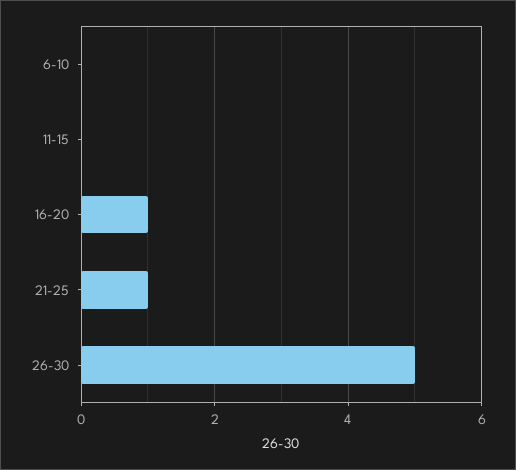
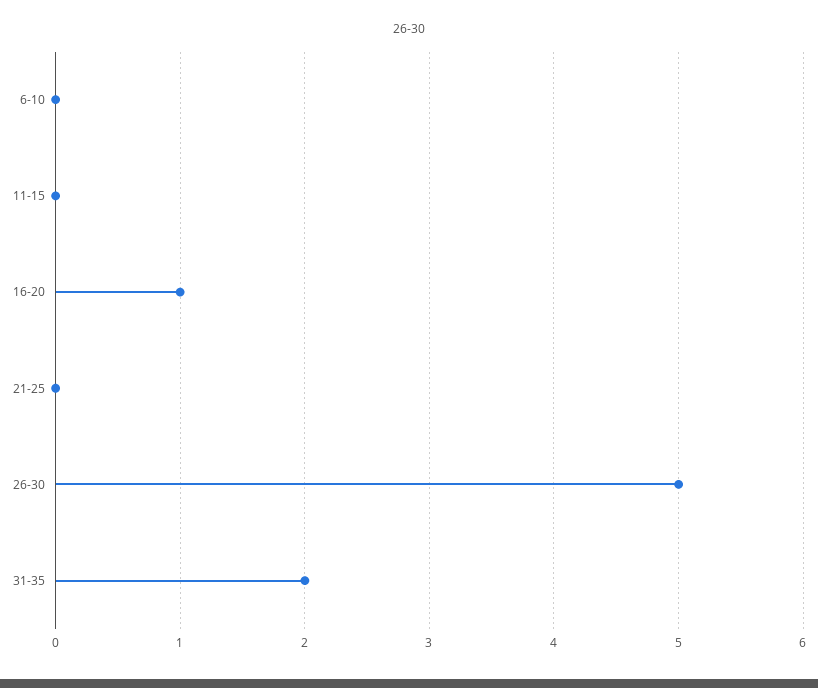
21-25: 1 -> 0
31-35: none -> 2

